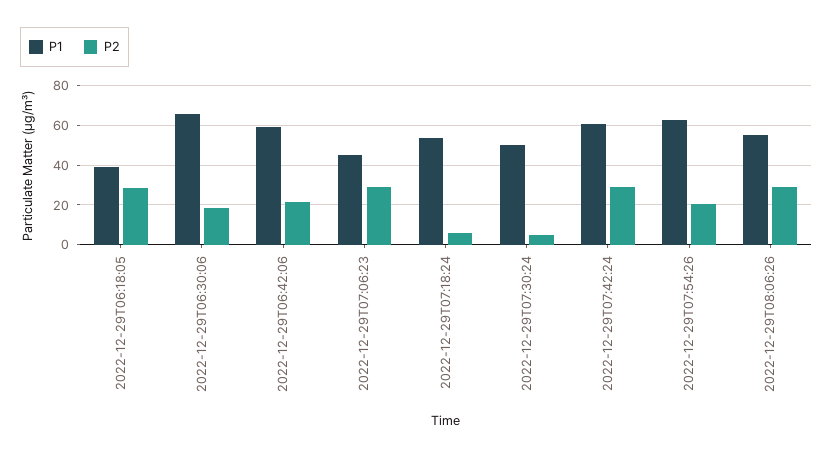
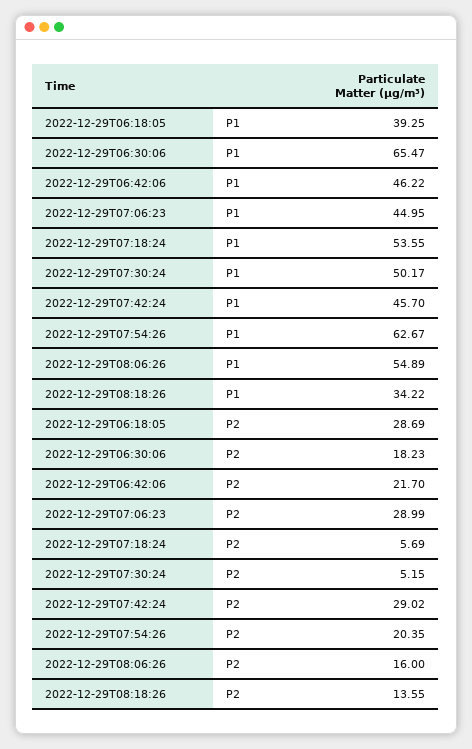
P1, 2022-12-29T06:42:06: 60 -> 46.22
P1, 2022-12-29T07:42:24: 60 -> 45.7
P2, 2022-12-29T08:06:26: 30 -> 16
P1, 2022-12-29T08:18:26: none -> 34.22
P2, 2022-12-29T08:18:26: none -> 13.55

